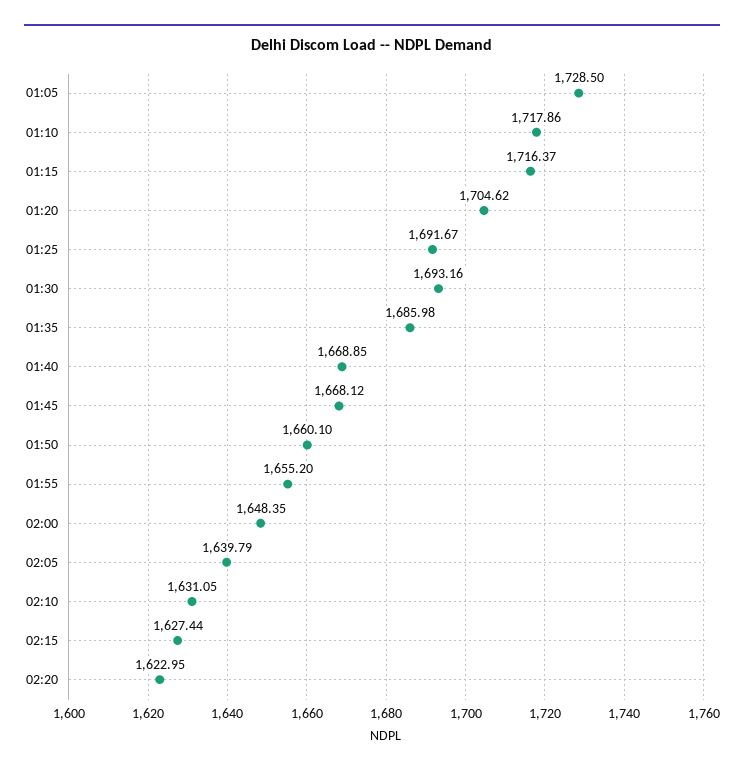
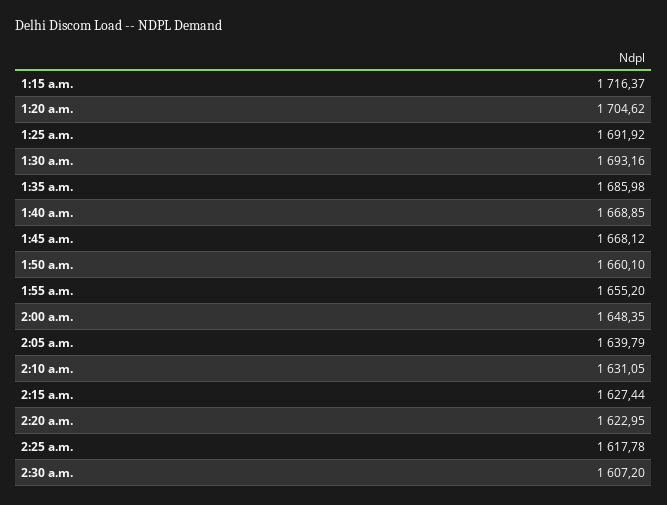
01:05: 1728.5 -> none
01:10: 1717.86 -> none
01:25: 1691.67 -> 1691.92
2:25 a.m.: none -> 1617.78
2:30 a.m.: none -> 1607.2

